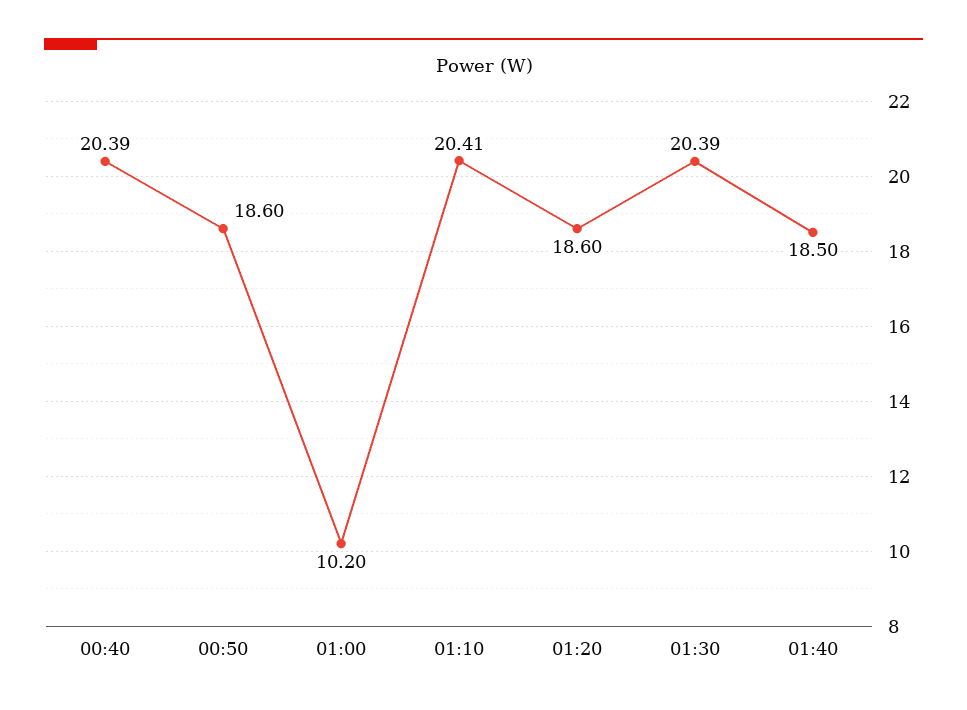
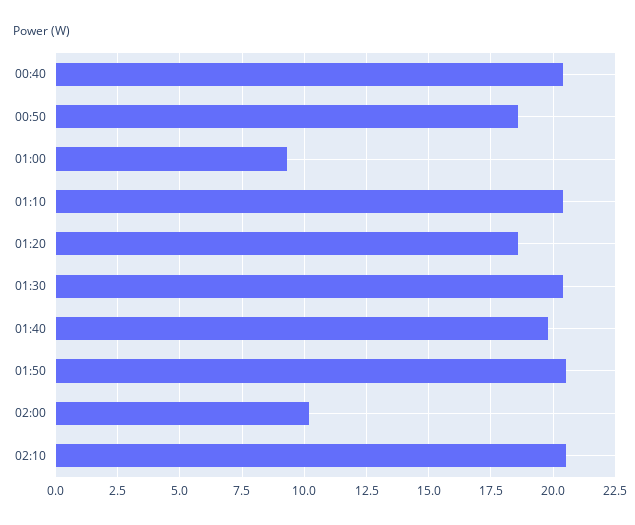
01:00: 10.2 -> 9.25
01:40: 18.5 -> 19.75
01:50: none -> 20.5
02:00: none -> 10.25
02:10: none -> 20.5

